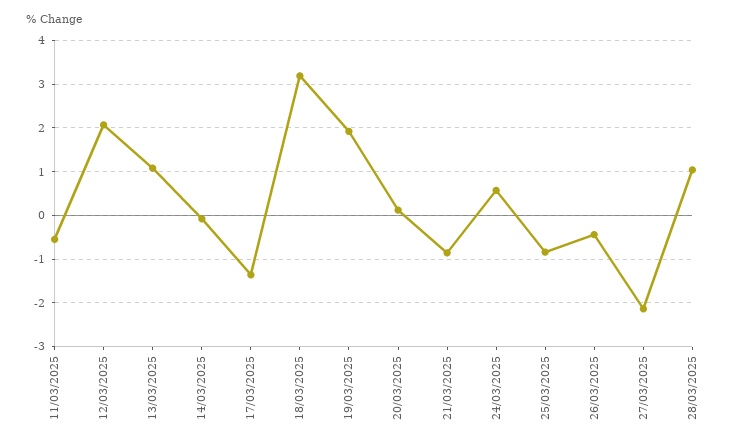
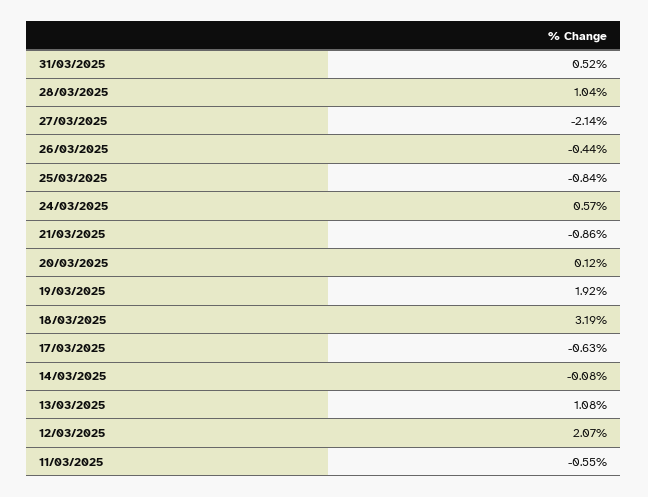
17/03/2025: -1.4 -> -0.63
31/03/2025: none -> 0.52

